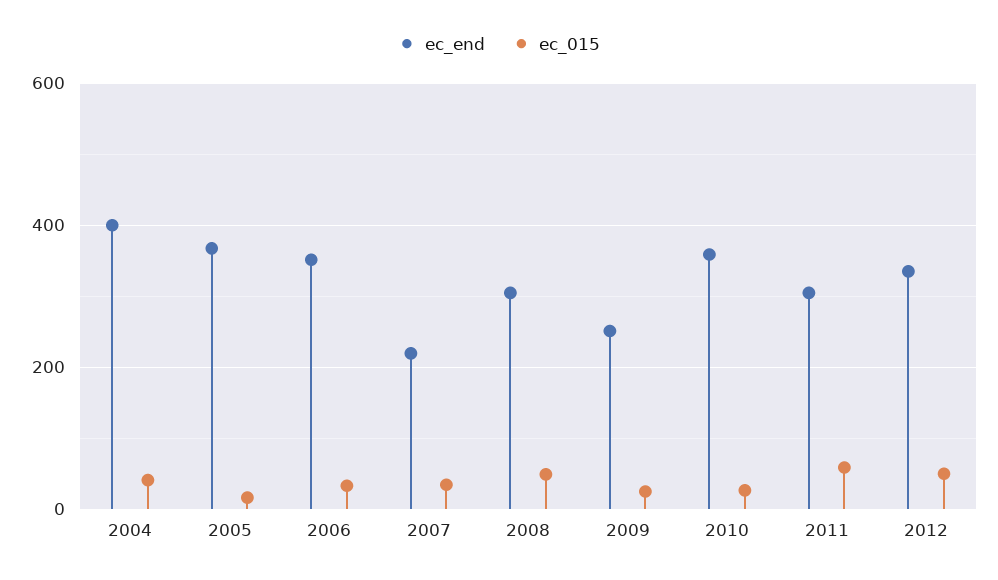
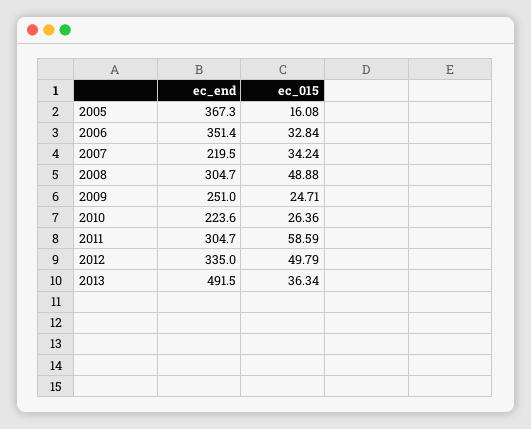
ec_end, 2004: 400 -> none
ec_015, 2004: 40 -> none
ec_end, 2010: 360 -> 223.6
ec_end, 2013: none -> 491.5
ec_015, 2013: none -> 36.34

